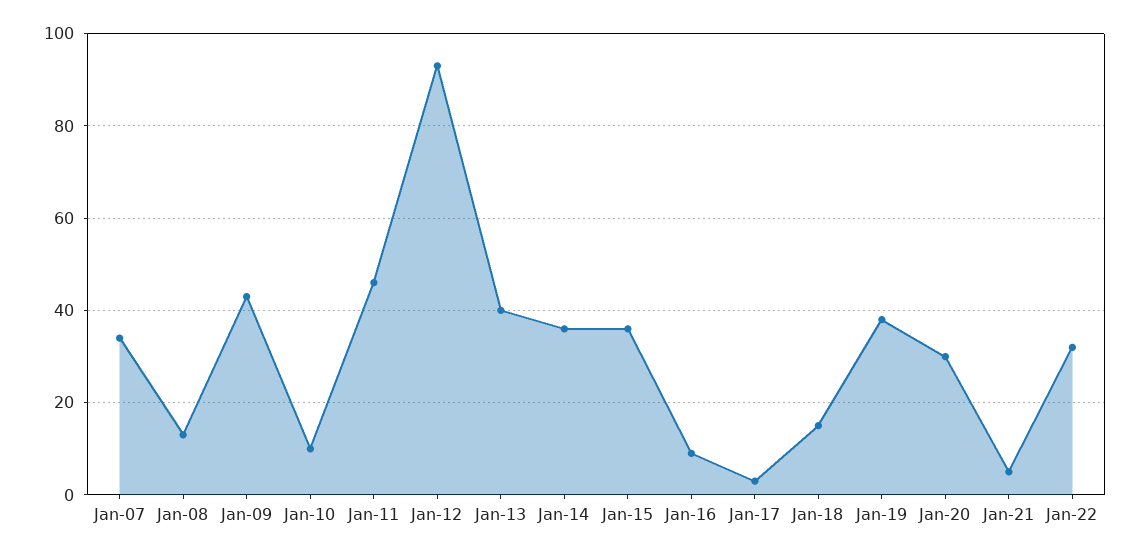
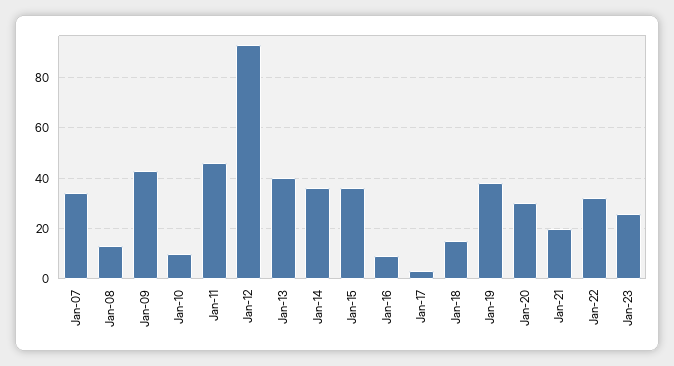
Jan-21: 5 -> 20
Jan-23: none -> 25

